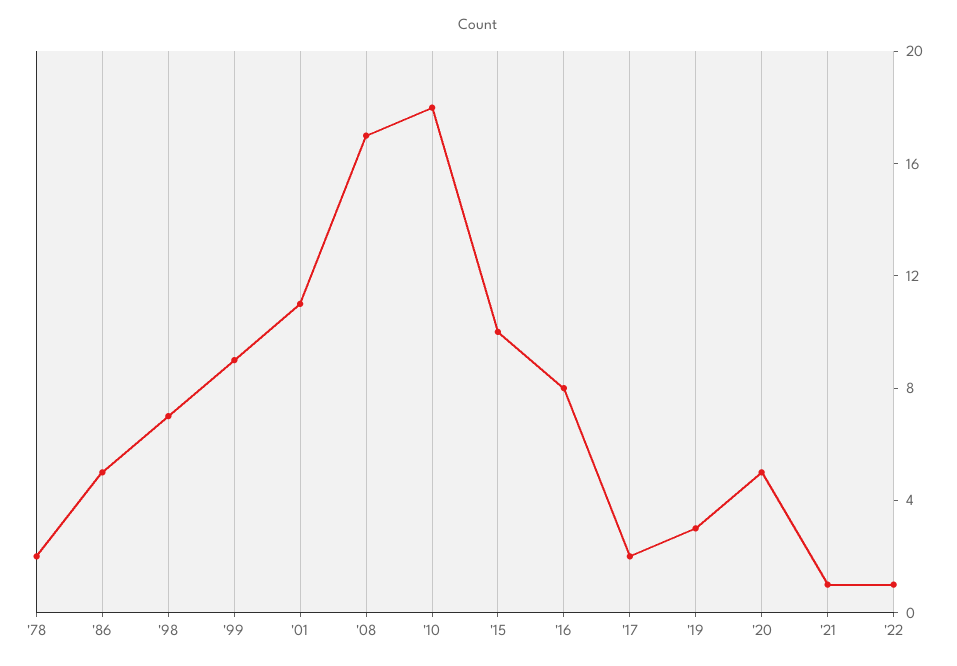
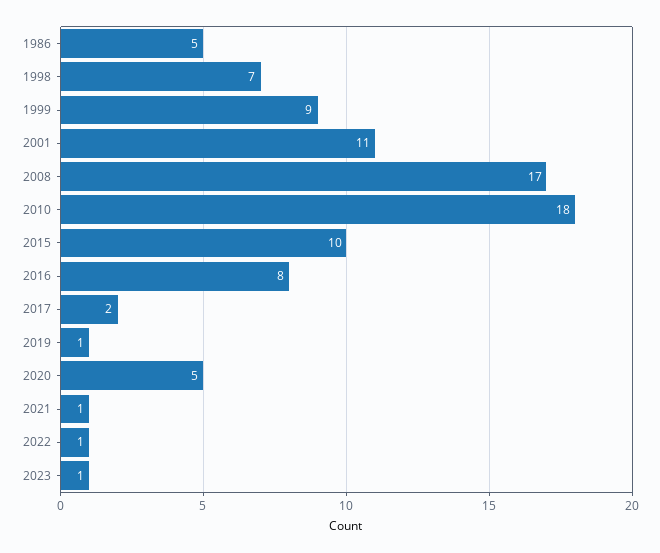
'78: 2 -> none
'19: 3 -> 1
2023: none -> 1

